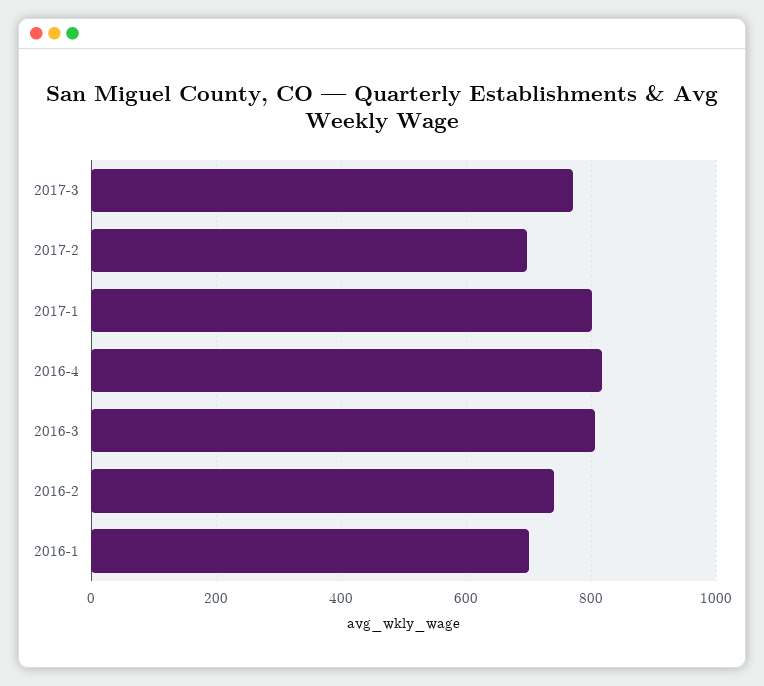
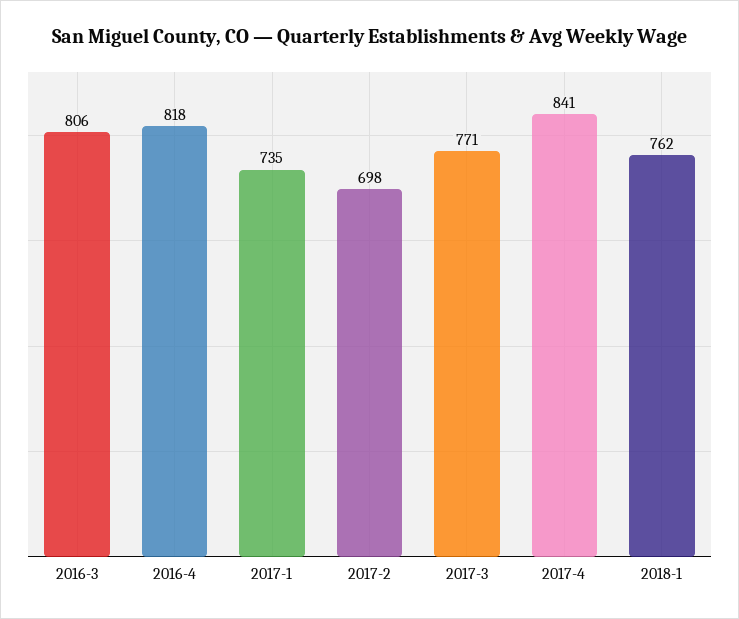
2017-1: 800 -> 735
2016-2: 740 -> none
2016-1: 700 -> none
2017-4: none -> 841
2018-1: none -> 762

